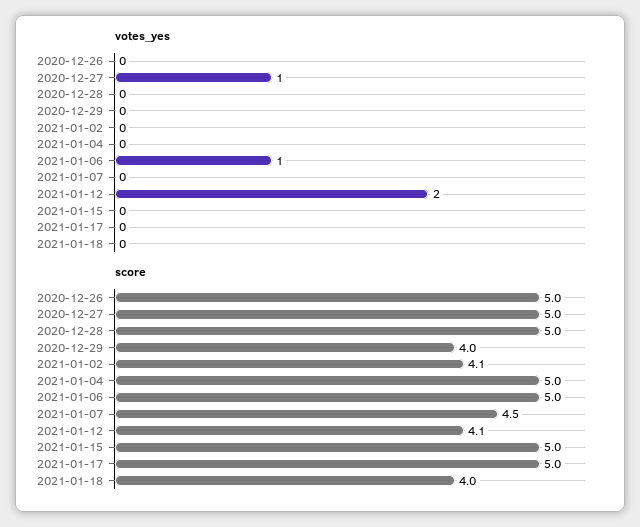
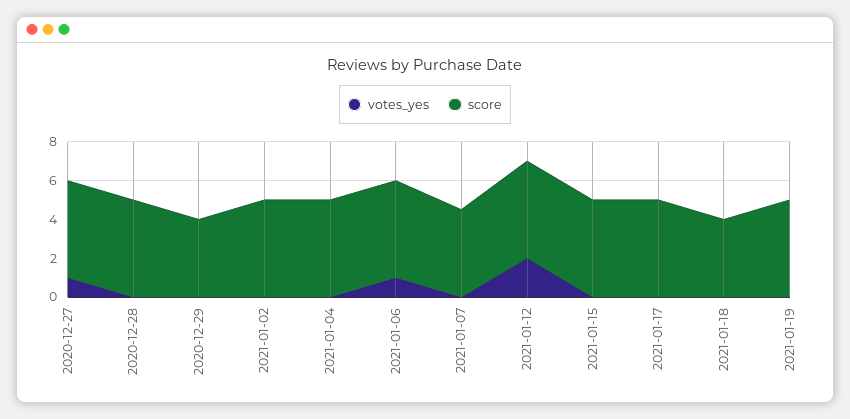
votes_yes, 2020-12-26: 0 -> none
score, 2020-12-26: 5 -> none
score, 2021-01-02: 4.1 -> 5
score, 2021-01-12: 4.1 -> 5
votes_yes, 2021-01-19: none -> 0
score, 2021-01-19: none -> 5

